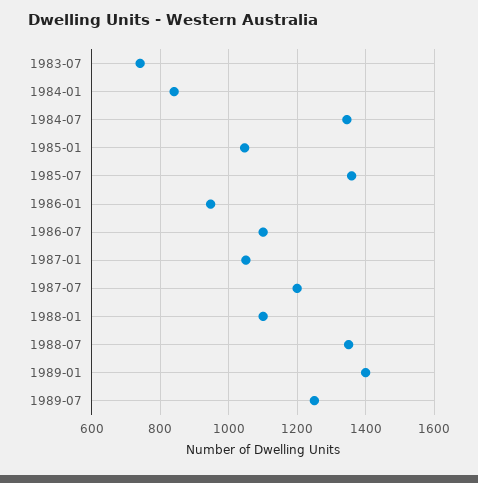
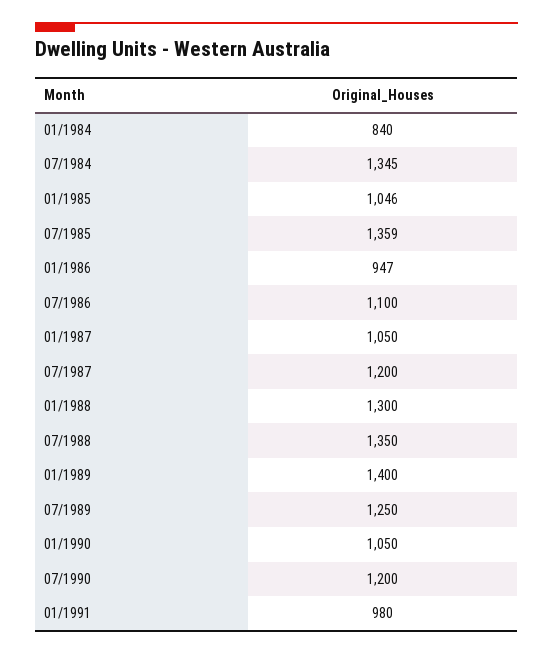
1983-07: 740 -> none
1988-01: 1100 -> 1300
01/1990: none -> 1050
07/1990: none -> 1200
01/1991: none -> 980

